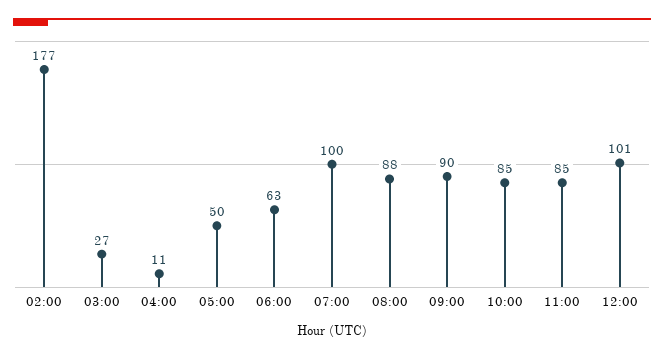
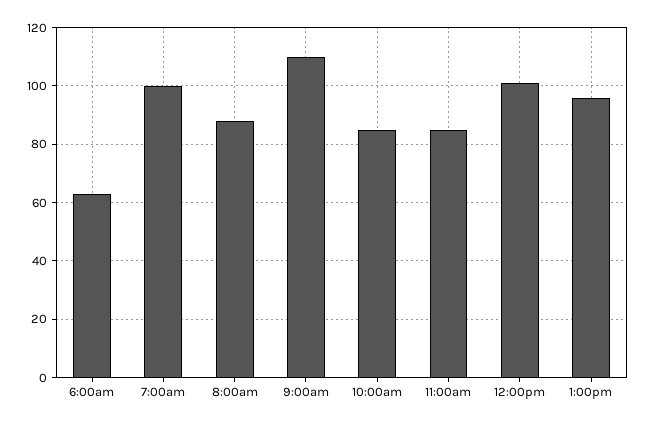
02:00: 177 -> none
03:00: 27 -> none
04:00: 11 -> none
05:00: 50 -> none
09:00: 90 -> 110
1:00pm: none -> 95

